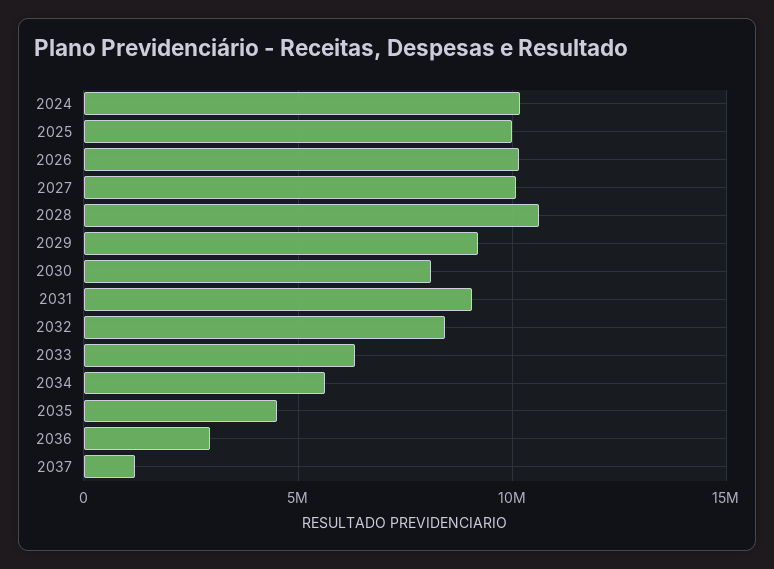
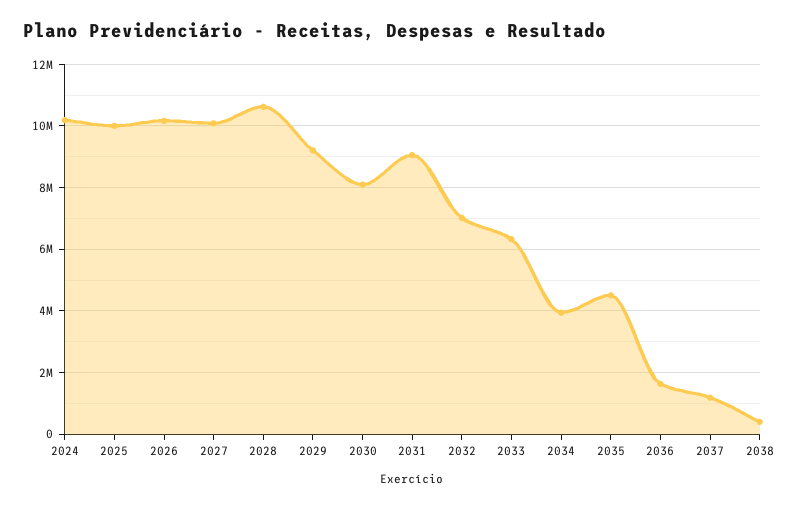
2032: 8500000 -> 7000000
2034: 5500000 -> 4000000
2036: 3000000 -> 1600000
2038: none -> 400000

